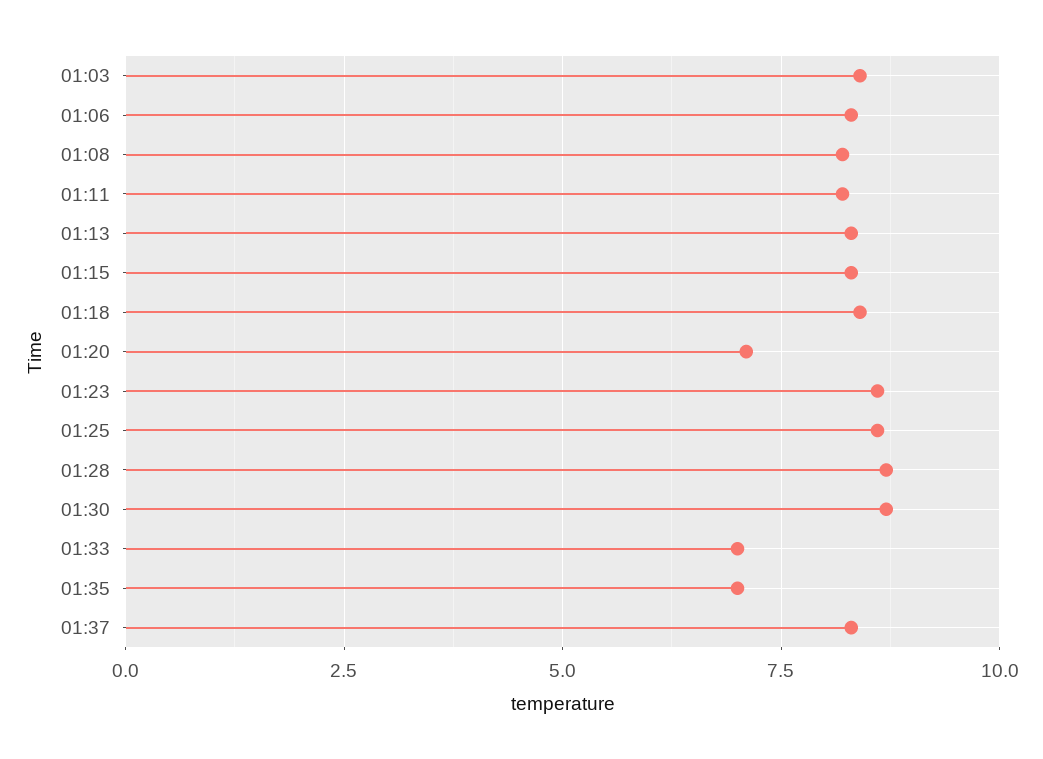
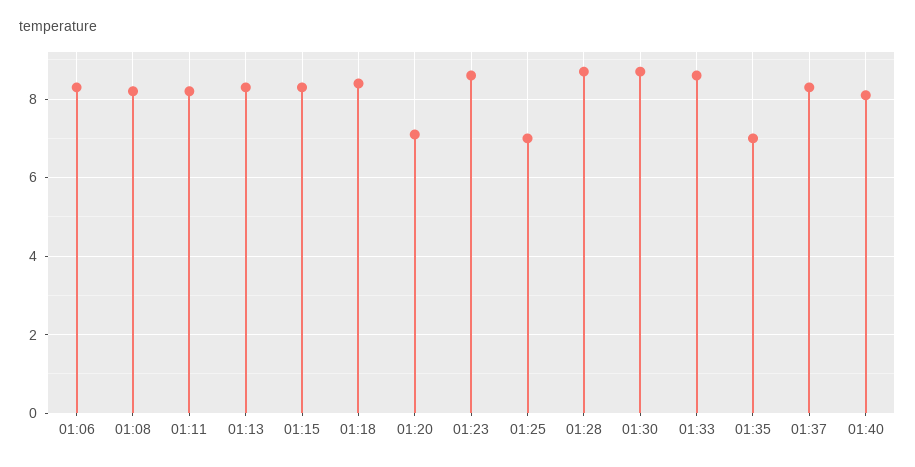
01:03: 8.5 -> none
01:25: 8.5 -> 7
01:33: 7 -> 8.5
01:40: none -> 8

